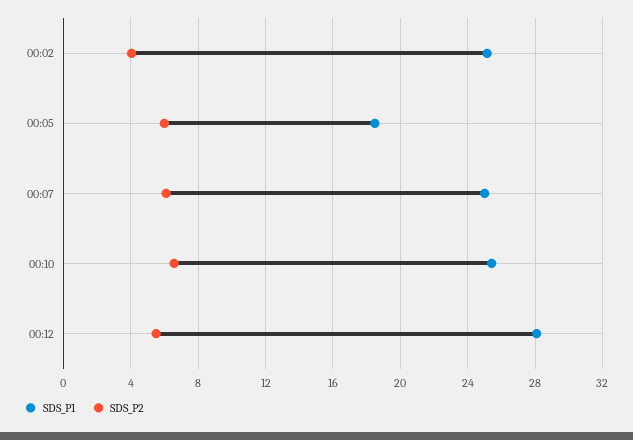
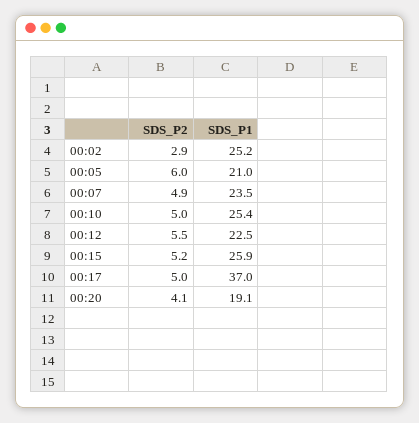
SDS_P2, 00:02: 4 -> 2.9
SDS_P1, 00:05: 18.5 -> 21
SDS_P1, 00:07: 25 -> 23.5
SDS_P2, 00:07: 6 -> 4.9
SDS_P2, 00:10: 6.5 -> 5
SDS_P1, 00:12: 28 -> 22.5
SDS_P2, 00:15: none -> 5.2
SDS_P1, 00:15: none -> 25.9
SDS_P2, 00:17: none -> 5
SDS_P1, 00:17: none -> 37
SDS_P2, 00:20: none -> 4.1
SDS_P1, 00:20: none -> 19.1

